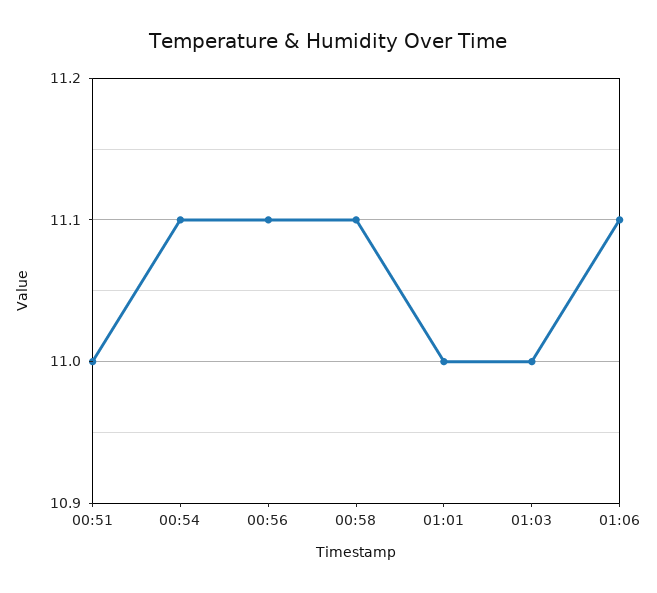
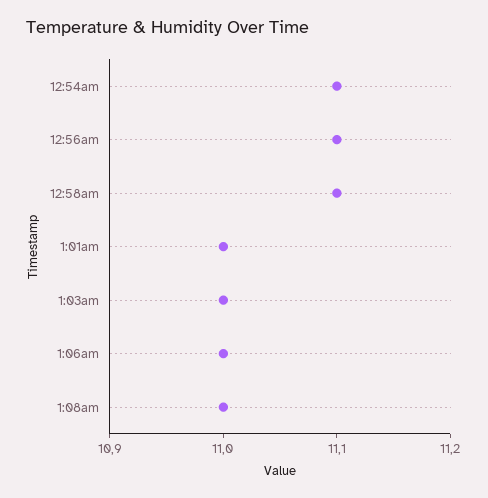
00:51: 11 -> none
01:06: 11.1 -> 11
1:08am: none -> 11

